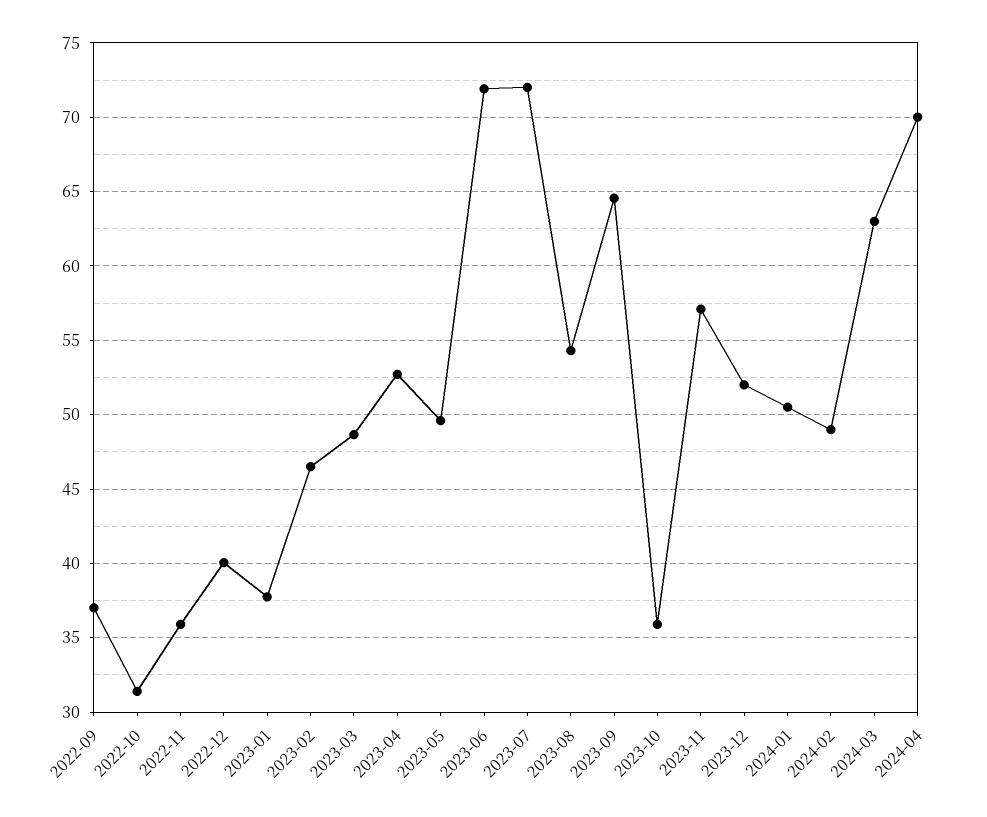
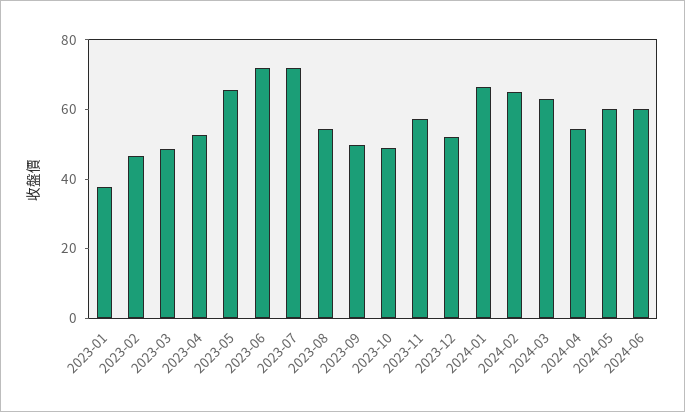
2022-09: 37 -> none
2022-10: 31.5 -> none
2022-11: 36 -> none
2022-12: 40 -> none
2023-05: 49.5 -> 65
2023-09: 64.5 -> 50
2023-10: 36 -> 50
2024-01: 50.5 -> 65
2024-02: 49 -> 65
2024-04: 70 -> 55
2024-05: none -> 60
2024-06: none -> 60

